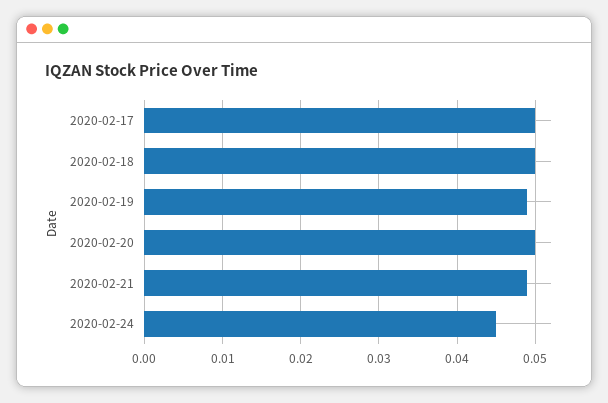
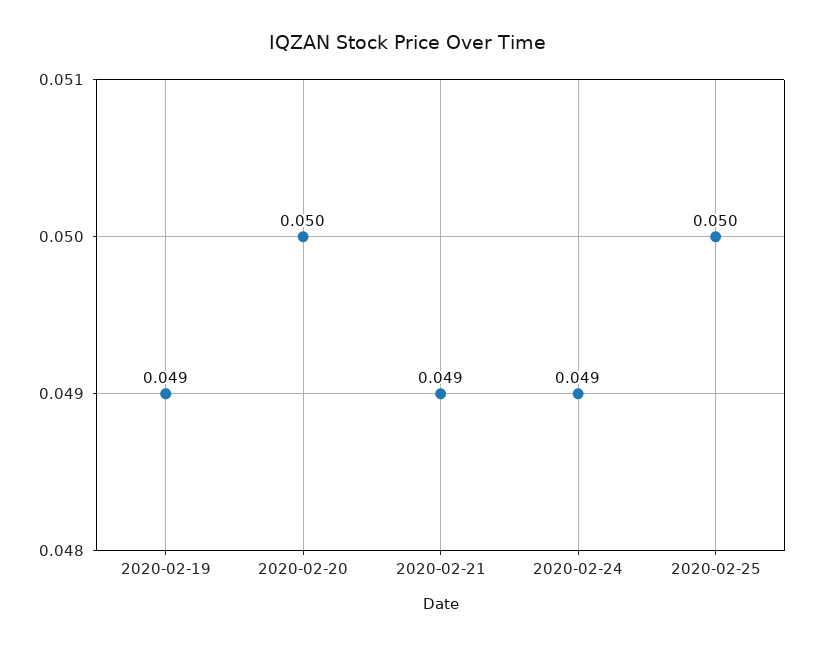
2020-02-17: 0.05 -> none
2020-02-18: 0.05 -> none
2020-02-24: 0.045 -> 0.049
2020-02-25: none -> 0.05

